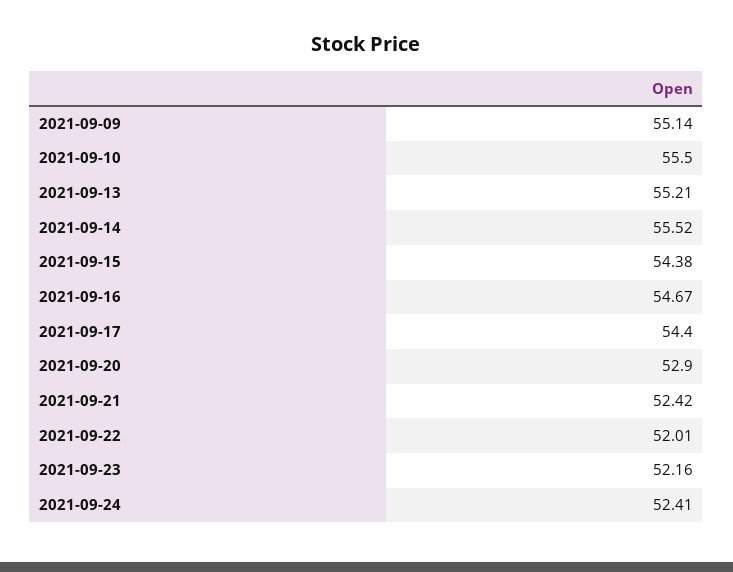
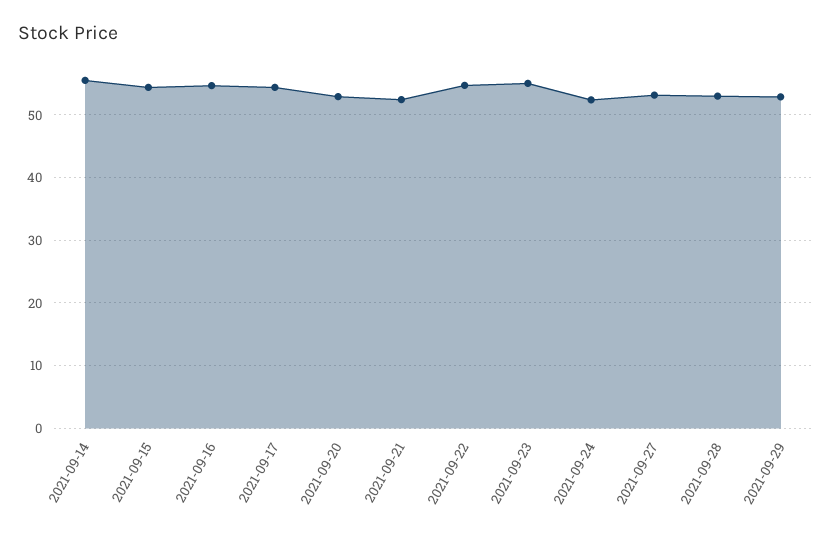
2021-09-09: 55.14 -> none
2021-09-10: 55.5 -> none
2021-09-13: 55.21 -> none
2021-09-22: 52.01 -> 55
2021-09-23: 52.16 -> 55
2021-09-27: none -> 53
2021-09-28: none -> 53
2021-09-29: none -> 53

